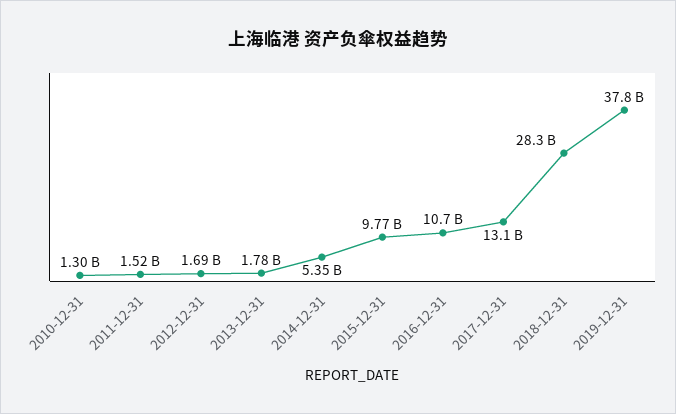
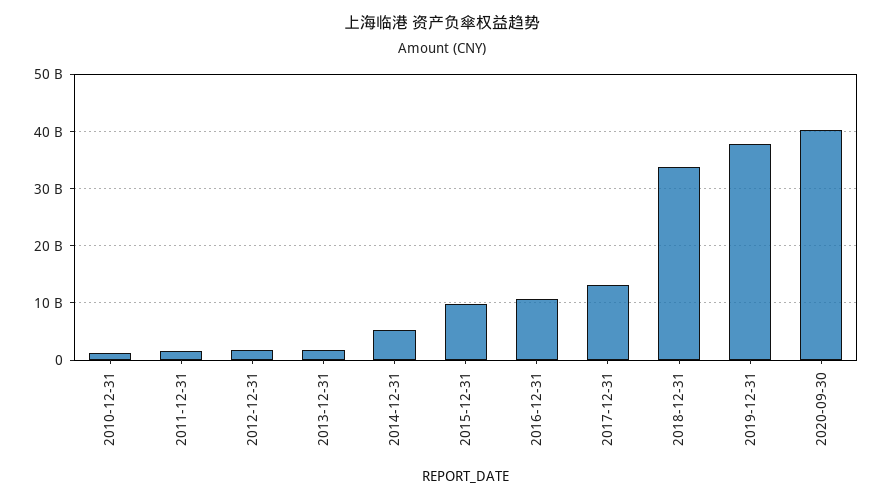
2018-12-31: 28300000000 -> 34000000000
2020-09-30: none -> 40000000000

